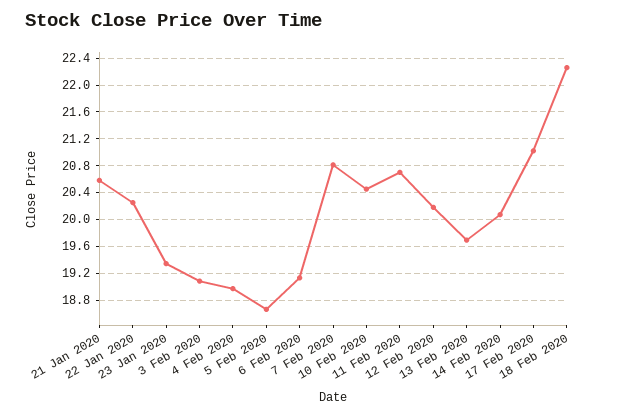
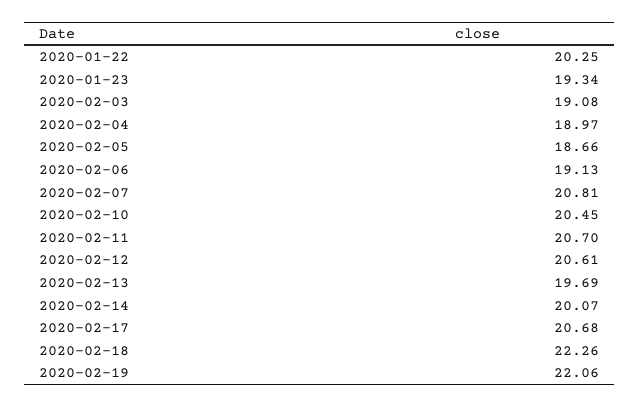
21 Jan 2020: 20.6 -> none
12 Feb 2020: 20.2 -> 20.61
17 Feb 2020: 21 -> 20.68
2020-02-19: none -> 22.06

